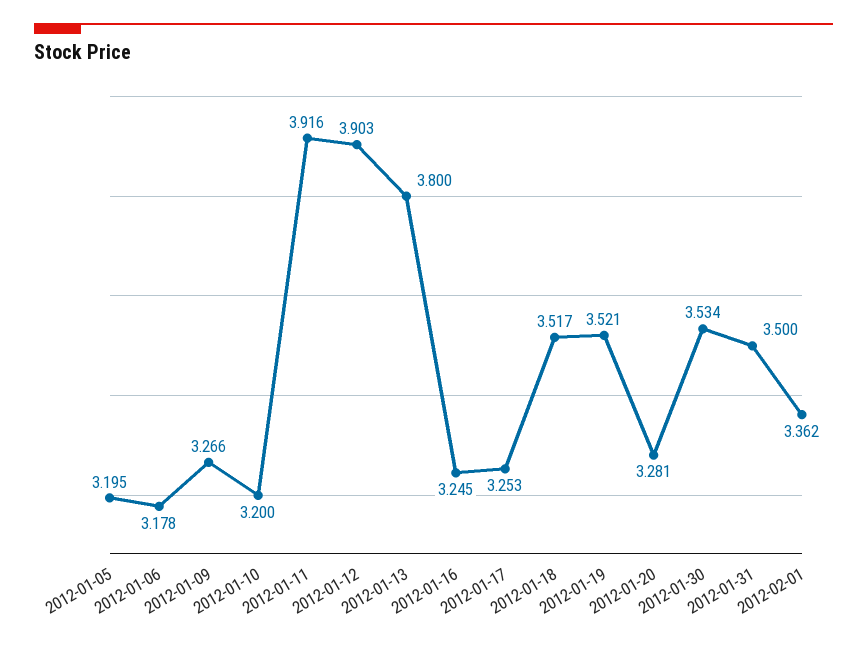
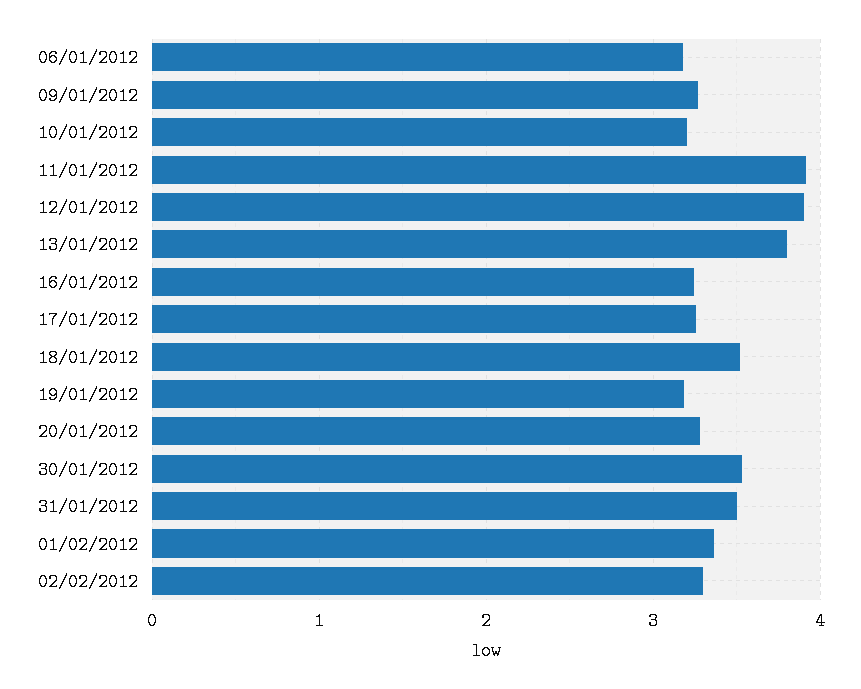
2012-01-05: 3.195 -> none
2012-01-19: 3.521 -> 3.2
02/02/2012: none -> 3.3

